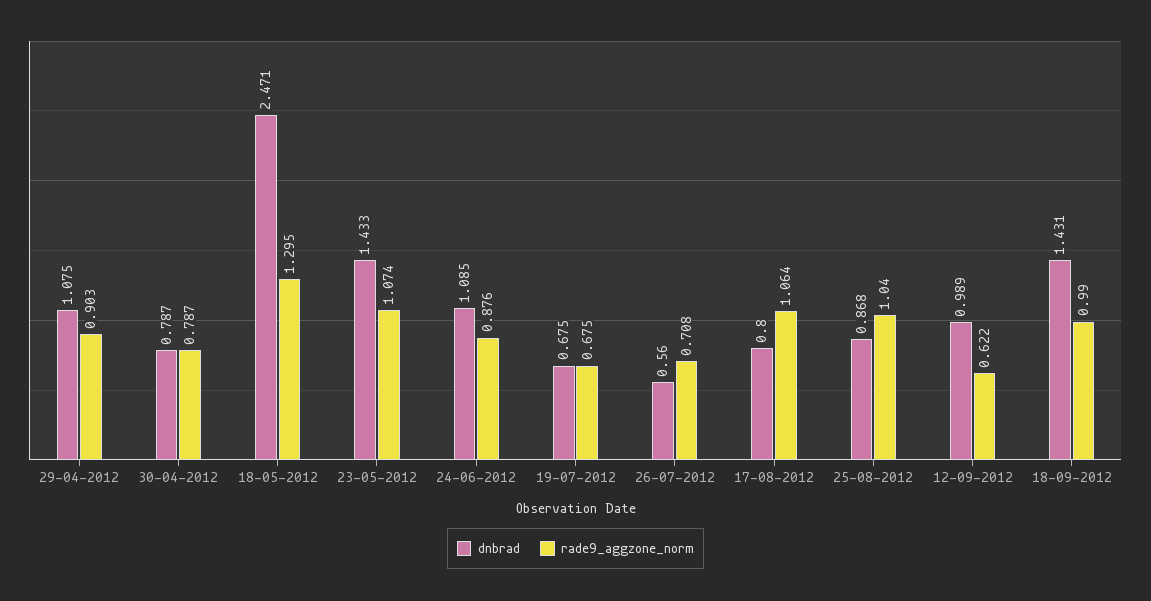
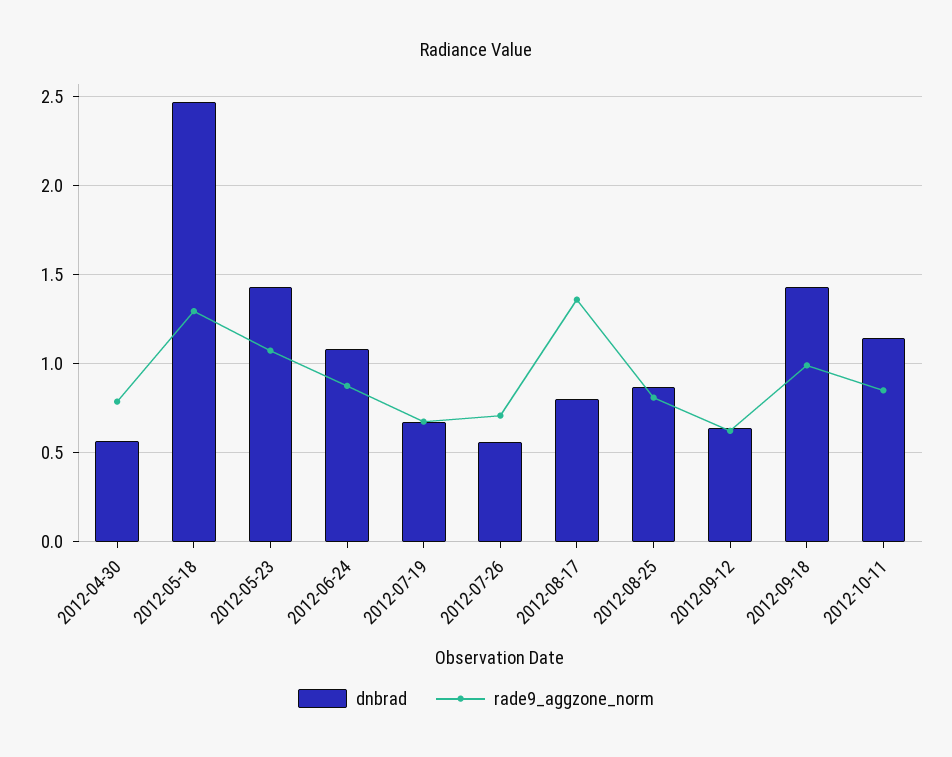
dnbrad, 29-04-2012: 1.075 -> none
rade9_aggzone_norm, 29-04-2012: 0.903 -> none
dnbrad, 30-04-2012: 0.787 -> 0.55
rade9_aggzone_norm, 17-08-2012: 1.064 -> 1.35
rade9_aggzone_norm, 25-08-2012: 1.04 -> 0.8
dnbrad, 12-09-2012: 0.989 -> 0.65
dnbrad, 2012-10-11: none -> 1.15
rade9_aggzone_norm, 2012-10-11: none -> 0.85

